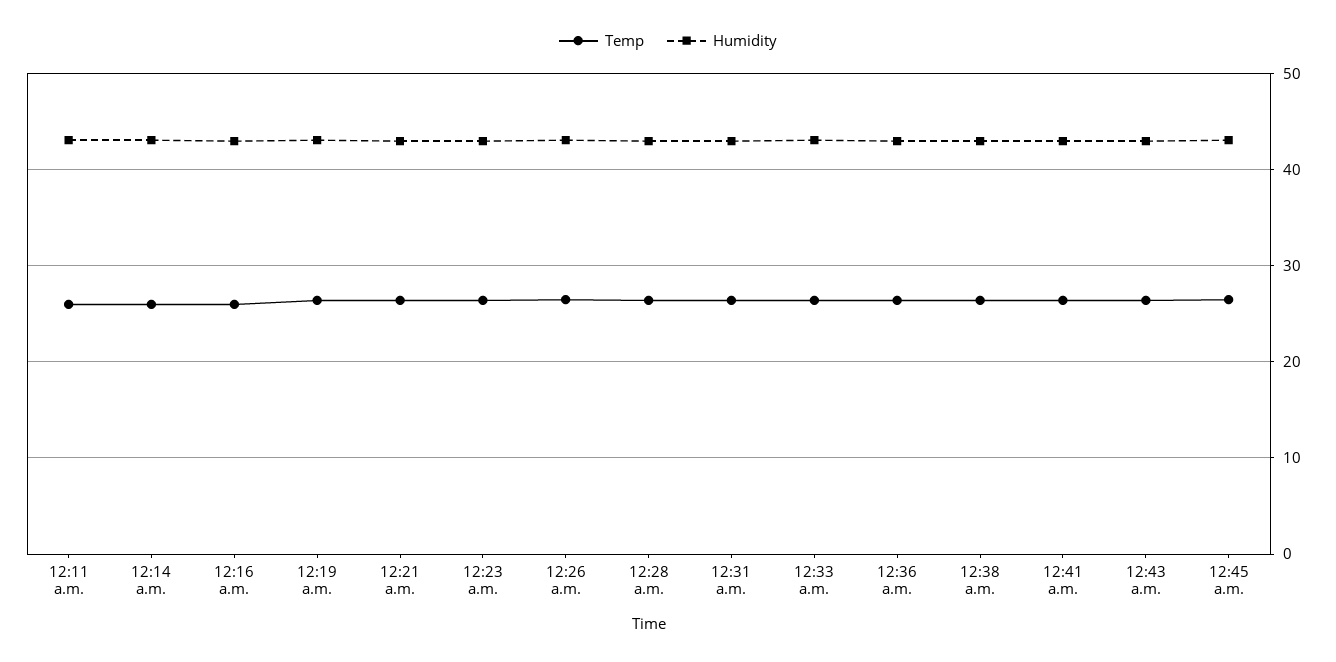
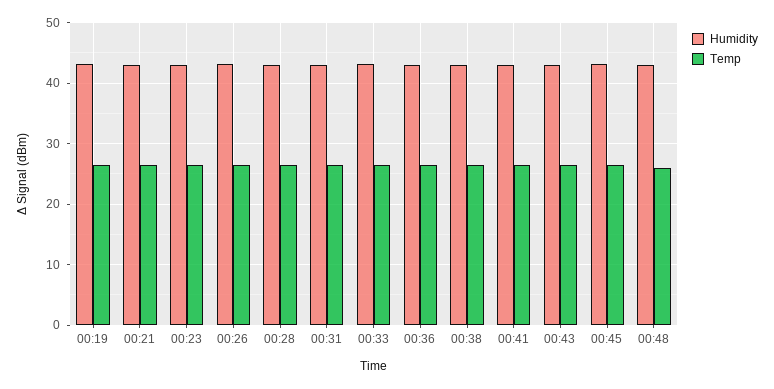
Temp, 12:11 a.m.: 26 -> none
Humidity, 12:11 a.m.: 43 -> none
Temp, 12:14 a.m.: 26 -> none
Humidity, 12:14 a.m.: 43 -> none
Temp, 12:16 a.m.: 26 -> none
Humidity, 12:16 a.m.: 43 -> none
Humidity, 00:48: none -> 43
Temp, 00:48: none -> 26

